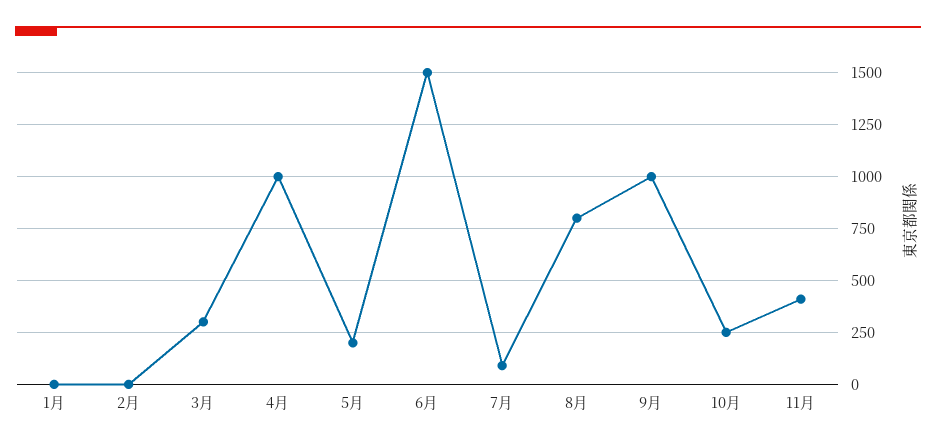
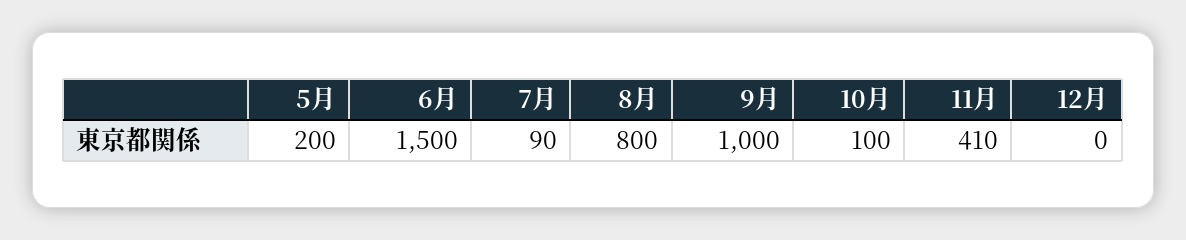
1月: 0 -> none
2月: 0 -> none
3月: 300 -> none
4月: 1000 -> none
10月: 250 -> 100
12月: none -> 0

